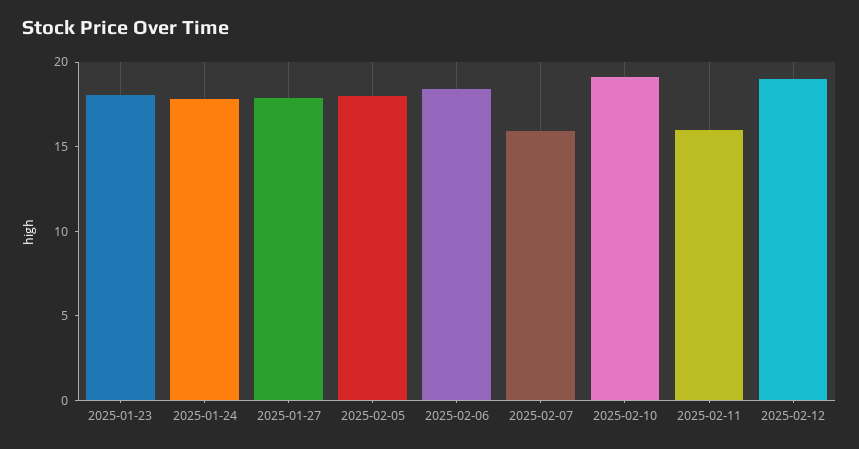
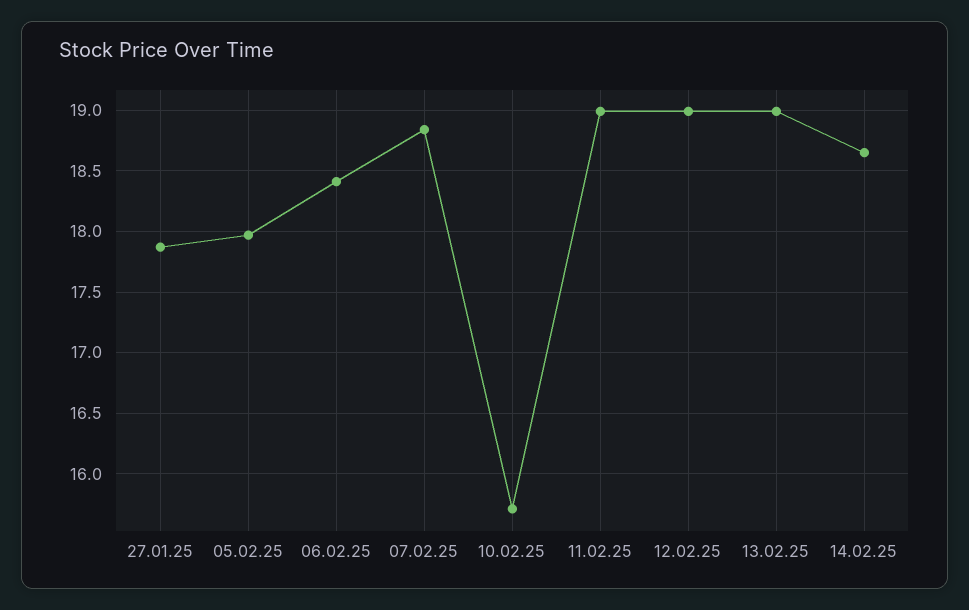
2025-01-23: 18 -> none
2025-01-24: 18 -> none
2025-02-07: 16 -> 18.85
2025-02-10: 19 -> 15.7
2025-02-11: 16 -> 19
13.02.25: none -> 19
14.02.25: none -> 18.65

